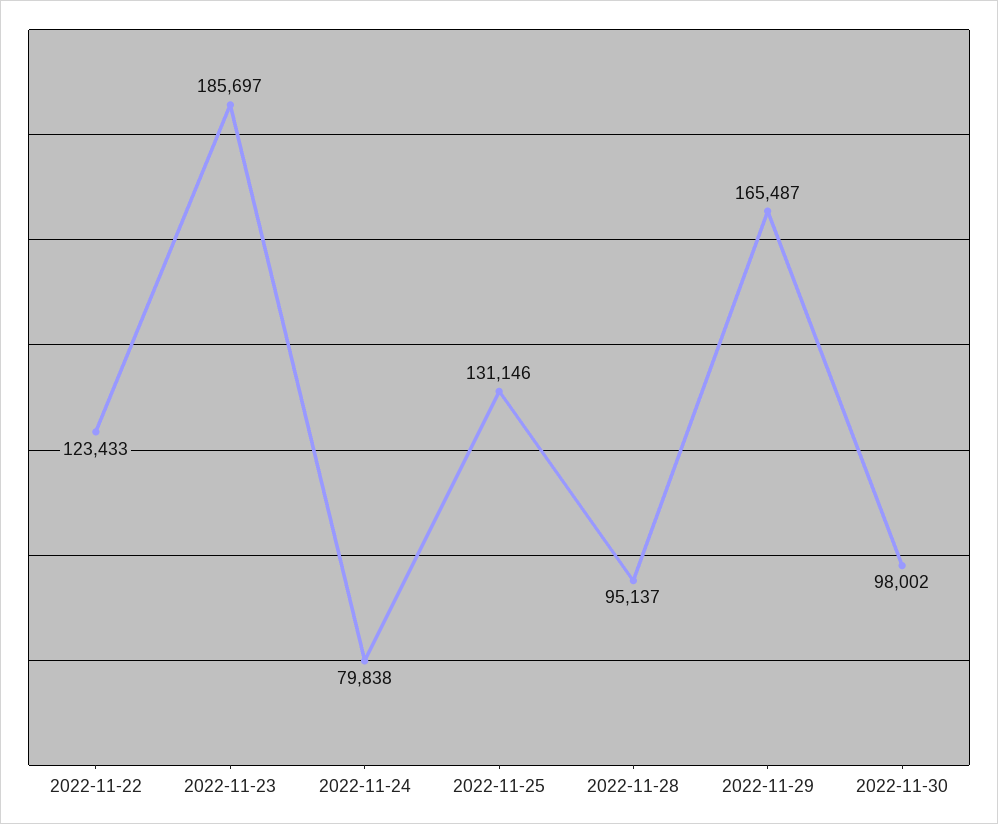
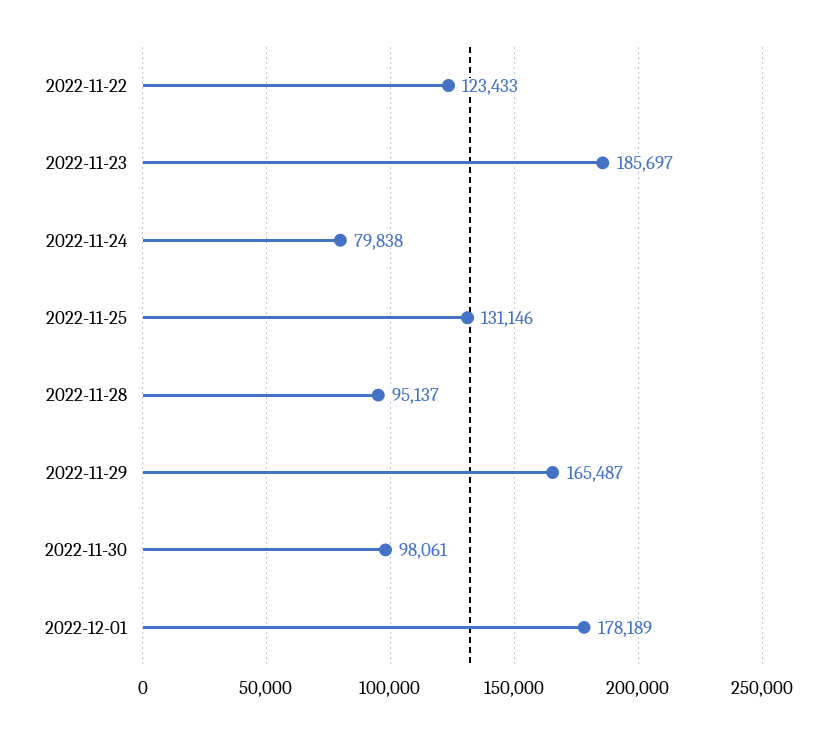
2022-11-30: 98002 -> 98061
2022-12-01: none -> 178189

